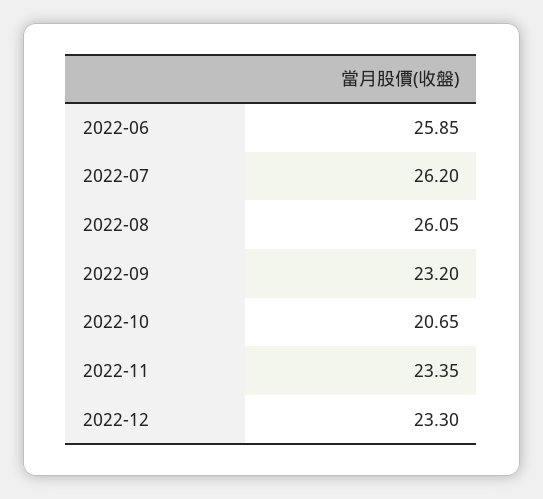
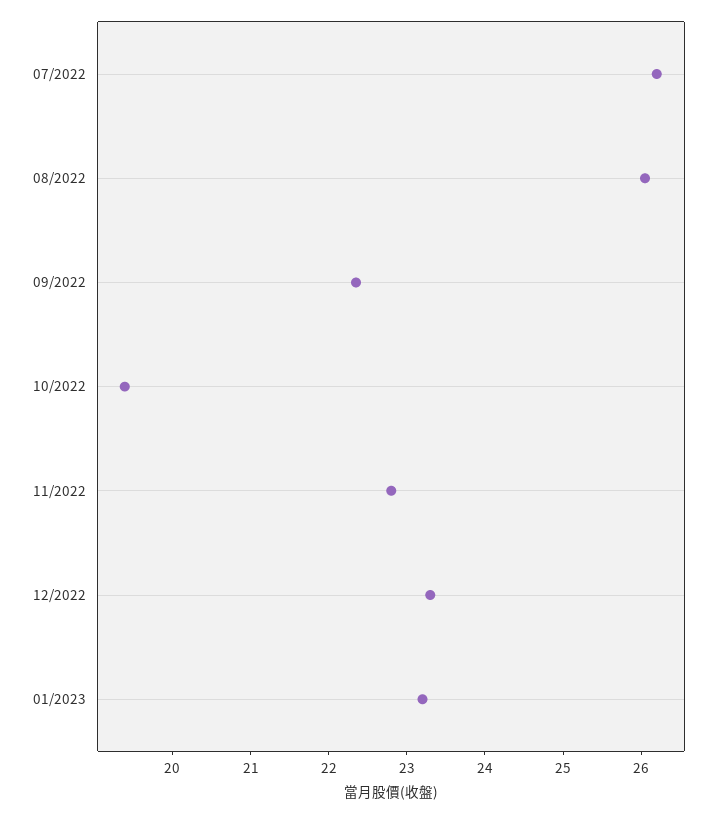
2022-06: 25.85 -> none
2022-09: 23.2 -> 22.4
2022-10: 20.65 -> 19.4
2022-11: 23.35 -> 22.8
01/2023: none -> 23.2

